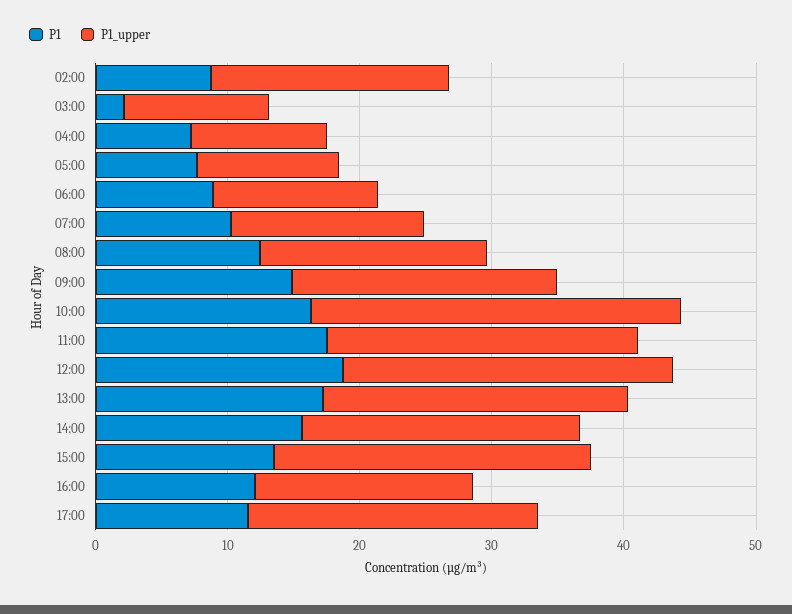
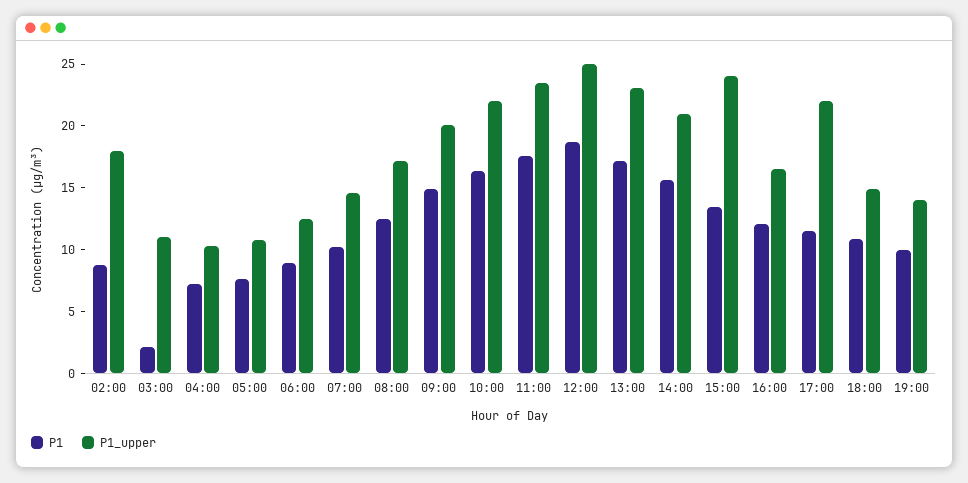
P1_upper, 10:00: 28 -> 22
P1, 18:00: none -> 11
P1_upper, 18:00: none -> 15
P1, 19:00: none -> 10
P1_upper, 19:00: none -> 14

